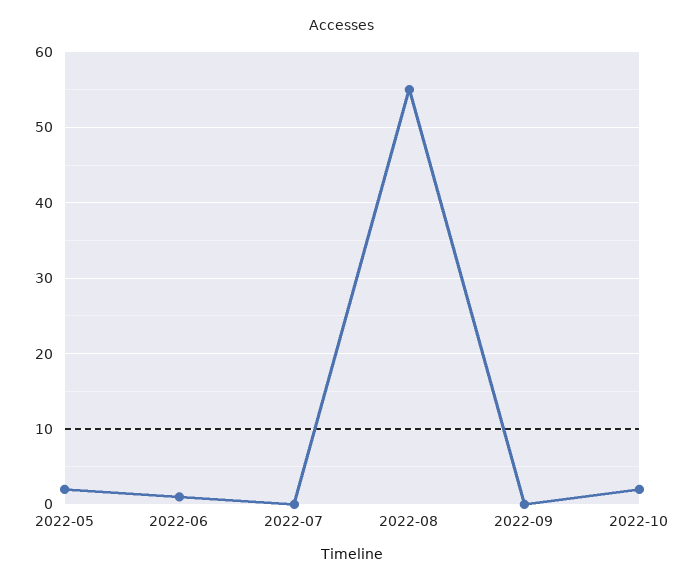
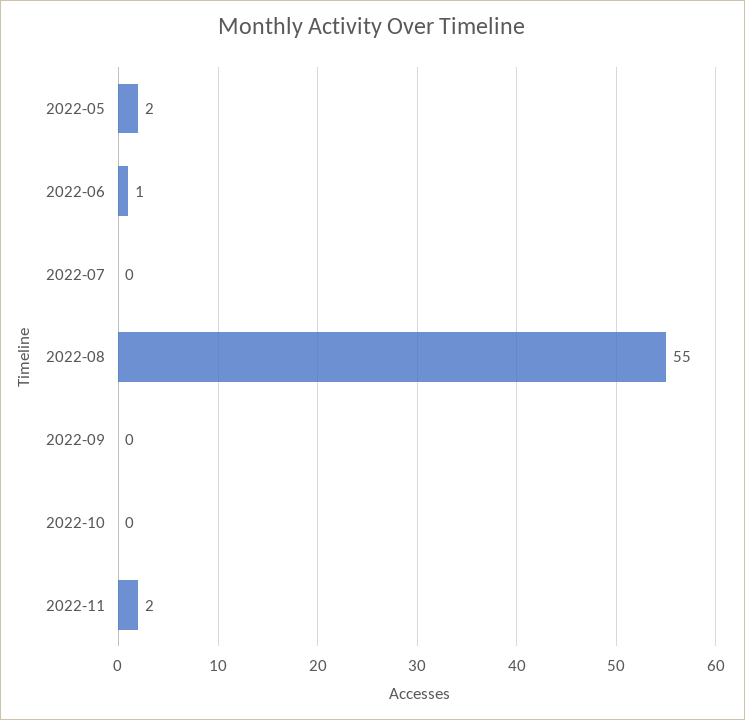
2022-10: 2 -> 0
2022-11: none -> 2

